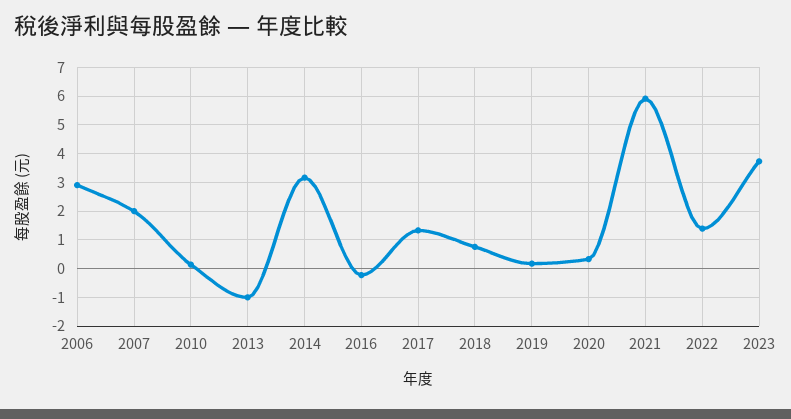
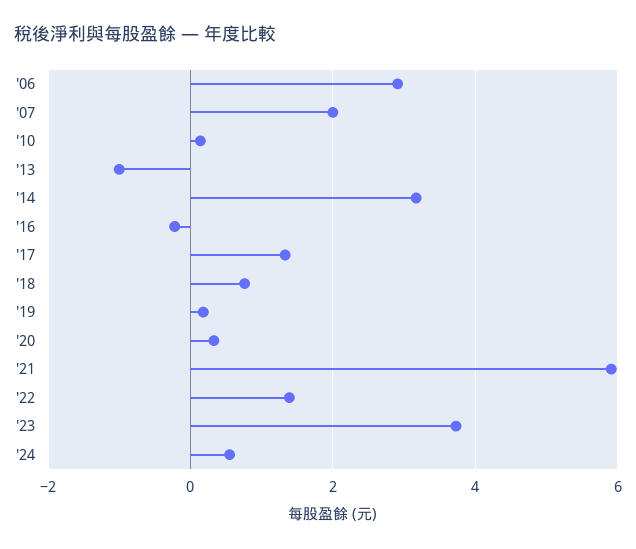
'24: none -> 0.6

